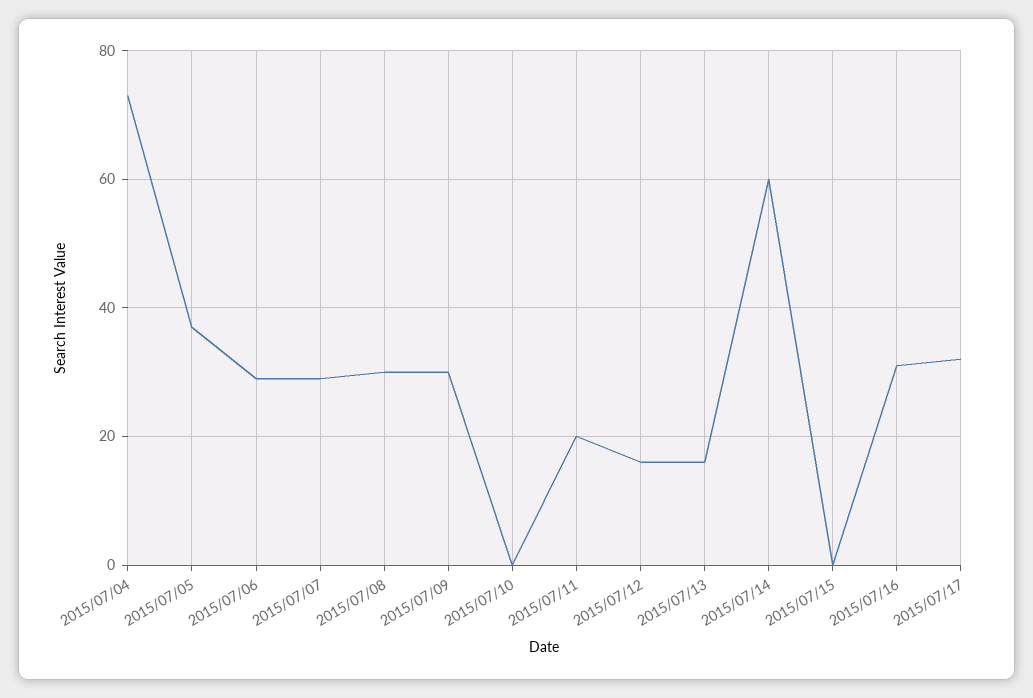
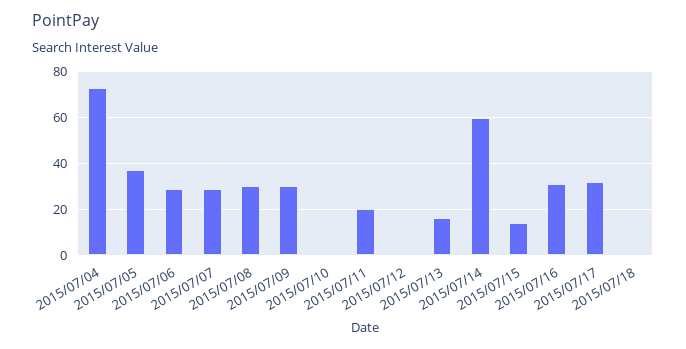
2015/07/12: 15 -> 0
2015/07/15: 0 -> 15
2015/07/18: none -> 0

